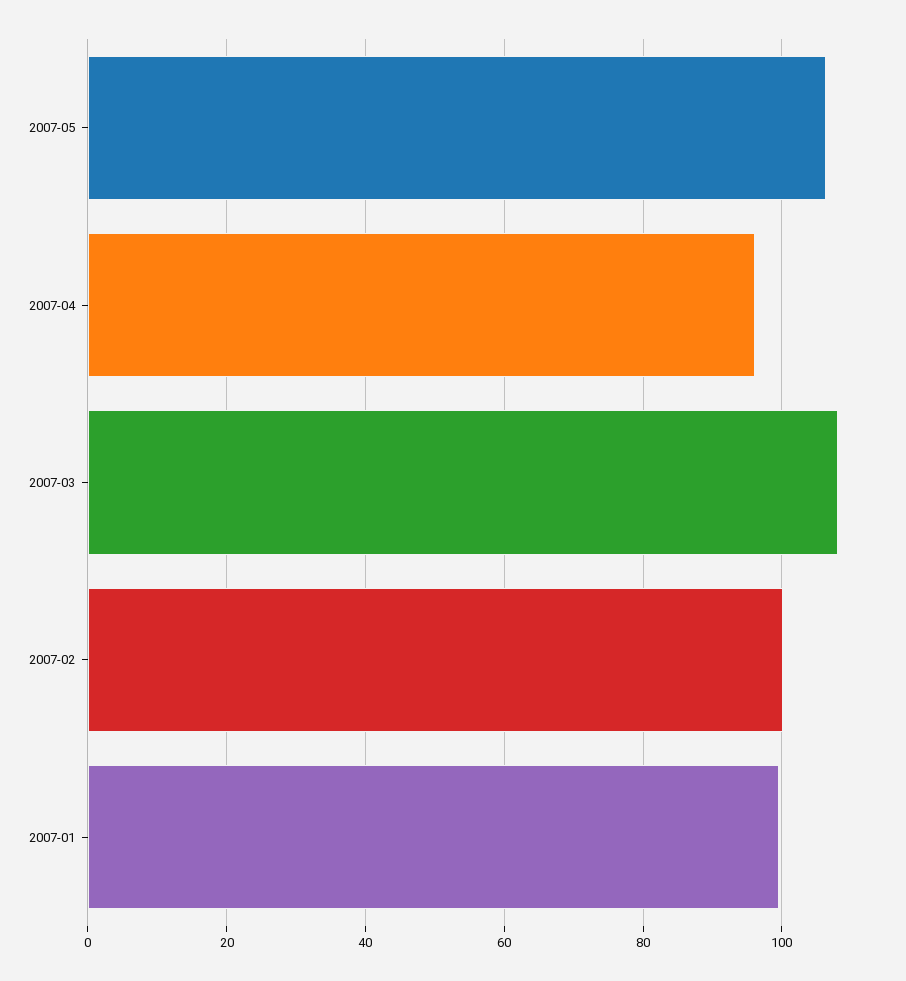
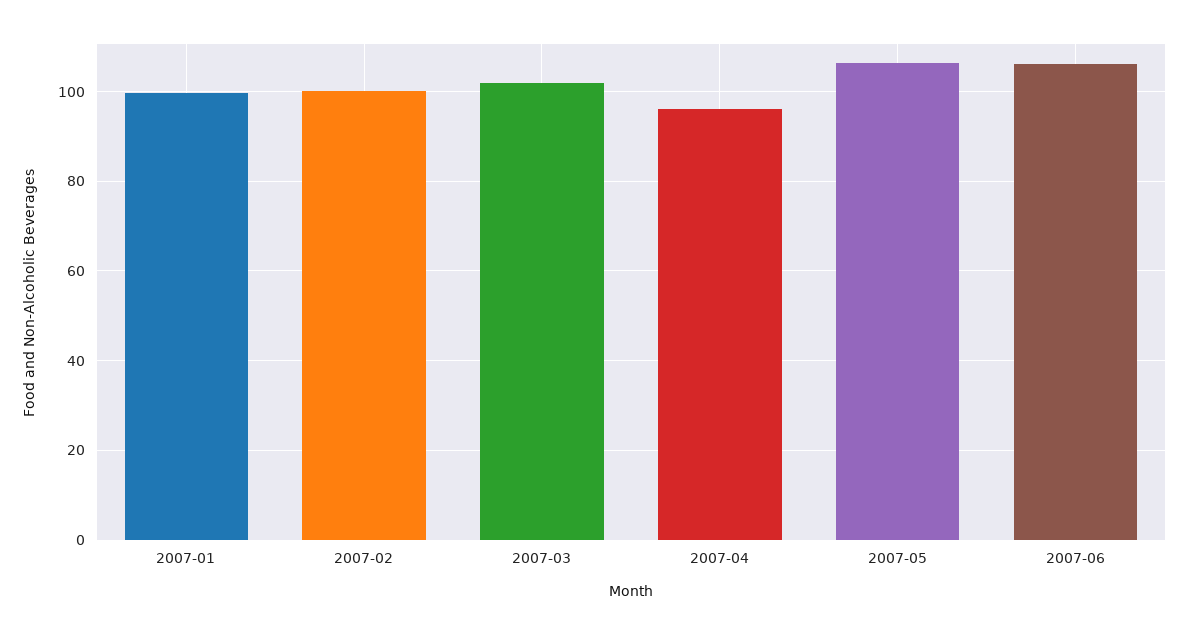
2007-03: 108 -> 102
2007-06: none -> 106

